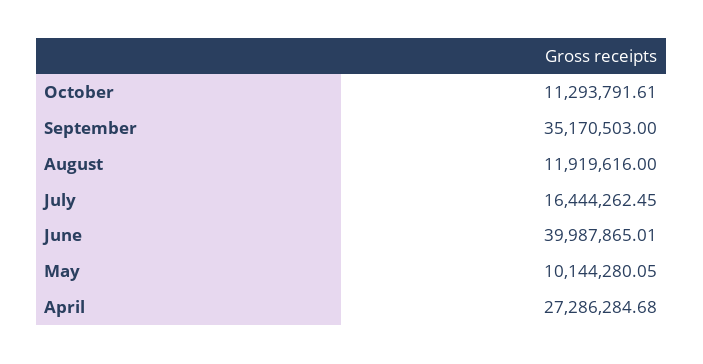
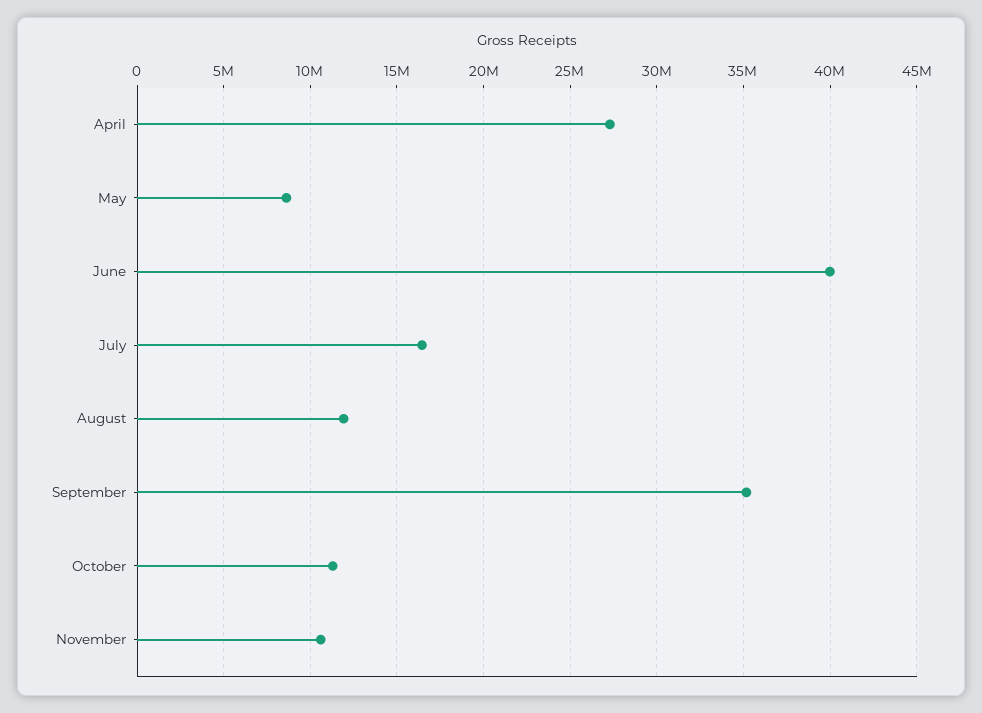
May: 10144280.05 -> 8500000
November: none -> 10500000

